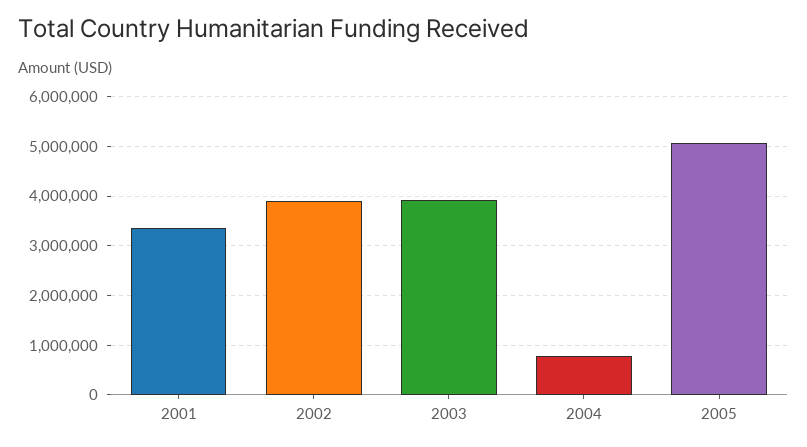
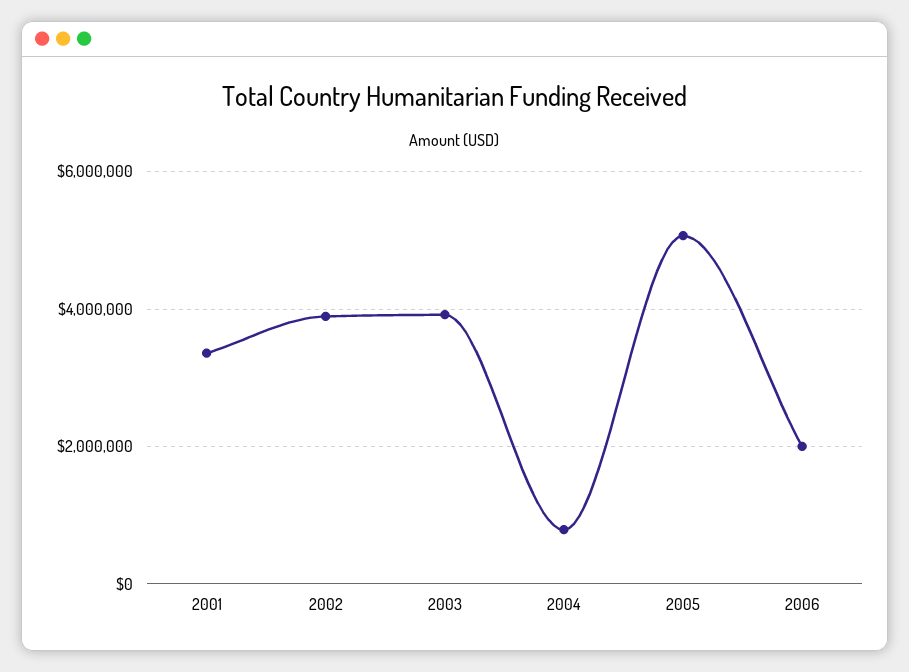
2006: none -> 2000000

